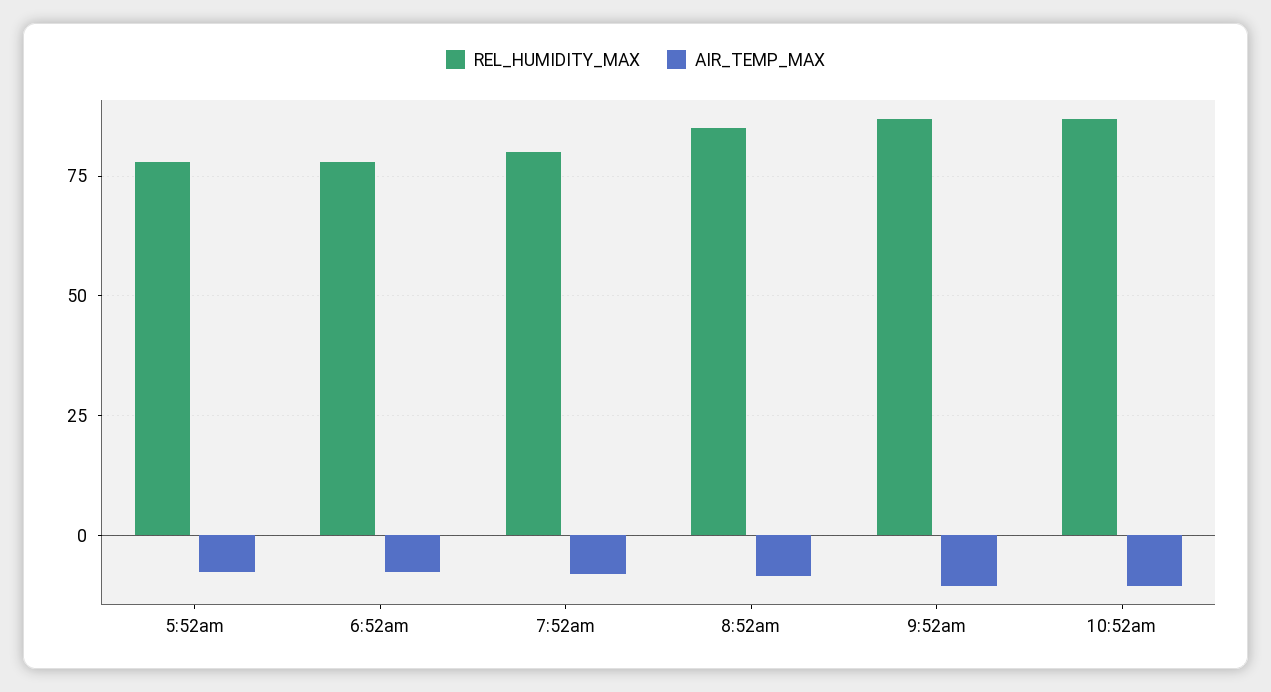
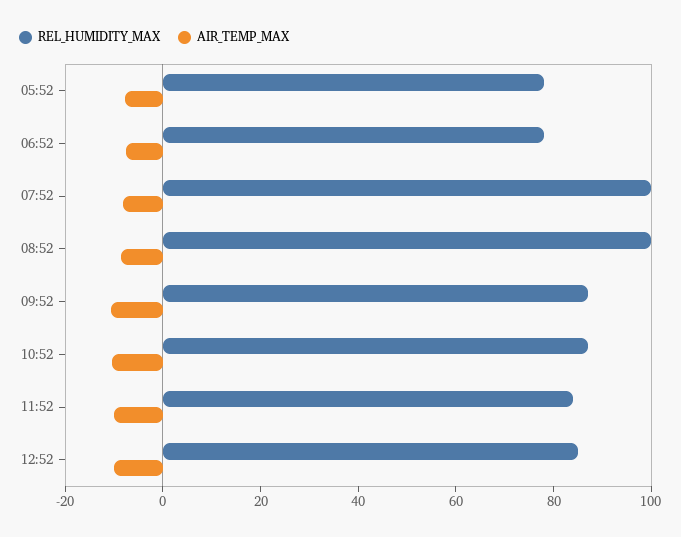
REL_HUMIDITY_MAX, 7:52am: 80 -> 100
REL_HUMIDITY_MAX, 8:52am: 85 -> 100
REL_HUMIDITY_MAX, 11:52: none -> 85
AIR_TEMP_MAX, 11:52: none -> -10
REL_HUMIDITY_MAX, 12:52: none -> 85
AIR_TEMP_MAX, 12:52: none -> -10

